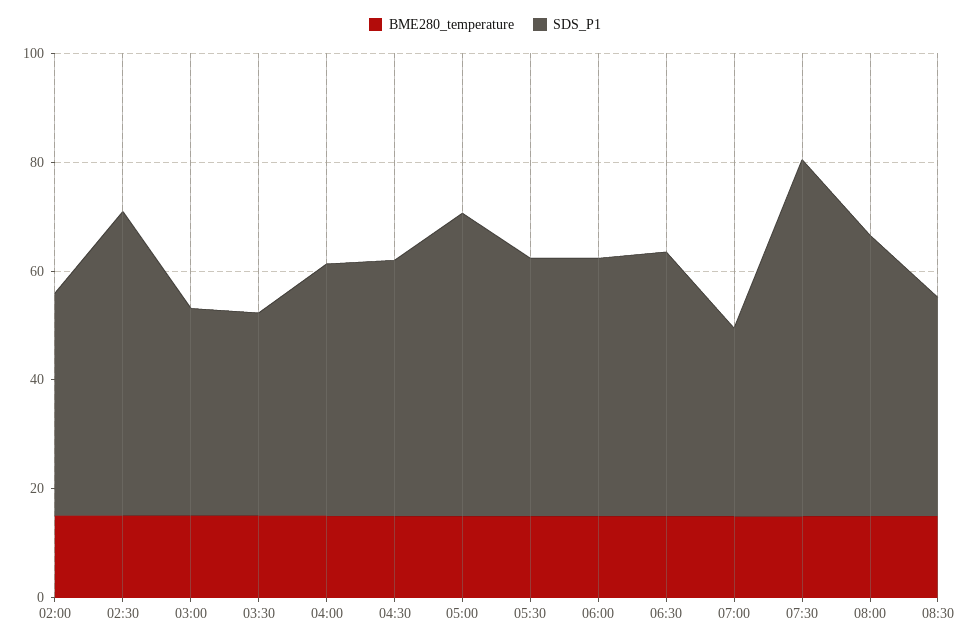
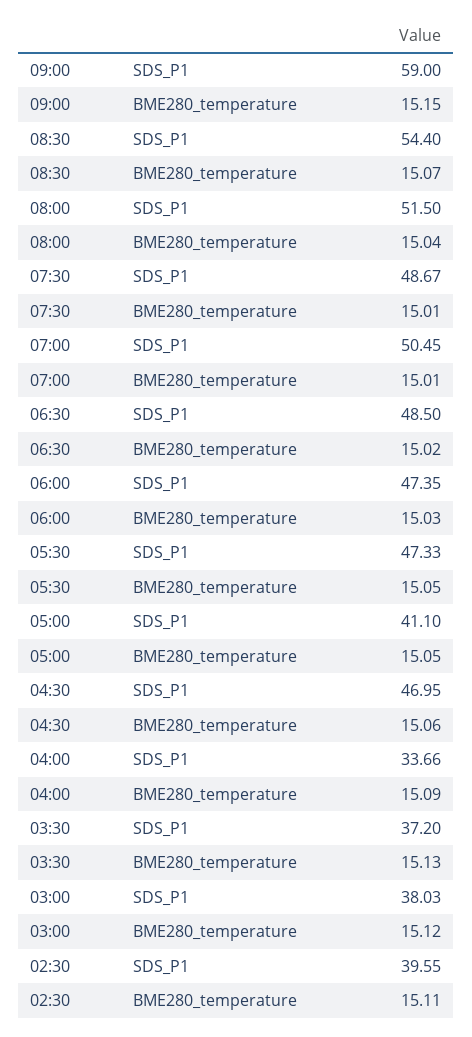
BME280_temperature, 02:00: 15 -> none
SDS_P1, 02:00: 40 -> none
SDS_P1, 02:30: 55 -> 39.55
SDS_P1, 04:00: 45 -> 33.66
SDS_P1, 05:00: 55 -> 41.1
SDS_P1, 07:00: 35 -> 50.45
SDS_P1, 07:30: 65 -> 48.67
SDS_P1, 08:30: 40 -> 54.4
SDS_P1, 09:00: none -> 59
BME280_temperature, 09:00: none -> 15.15

